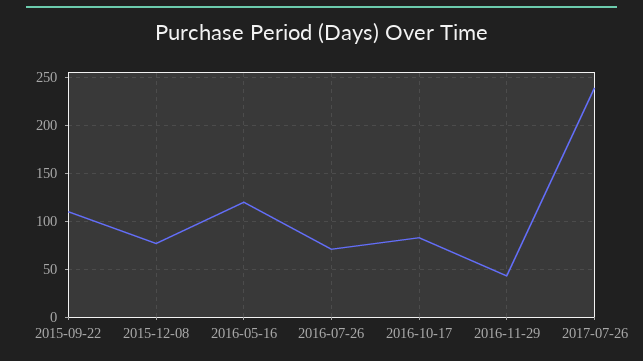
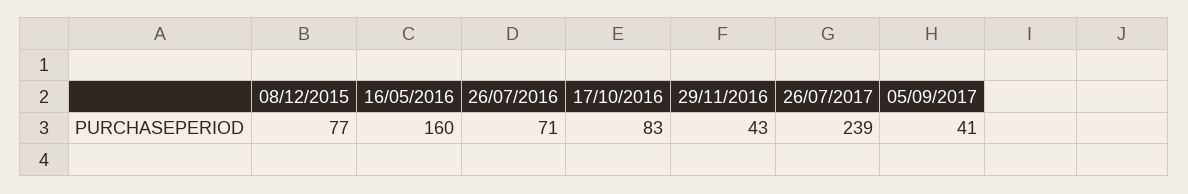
2015-09-22: 110 -> none
2016-05-16: 120 -> 160
05/09/2017: none -> 41

